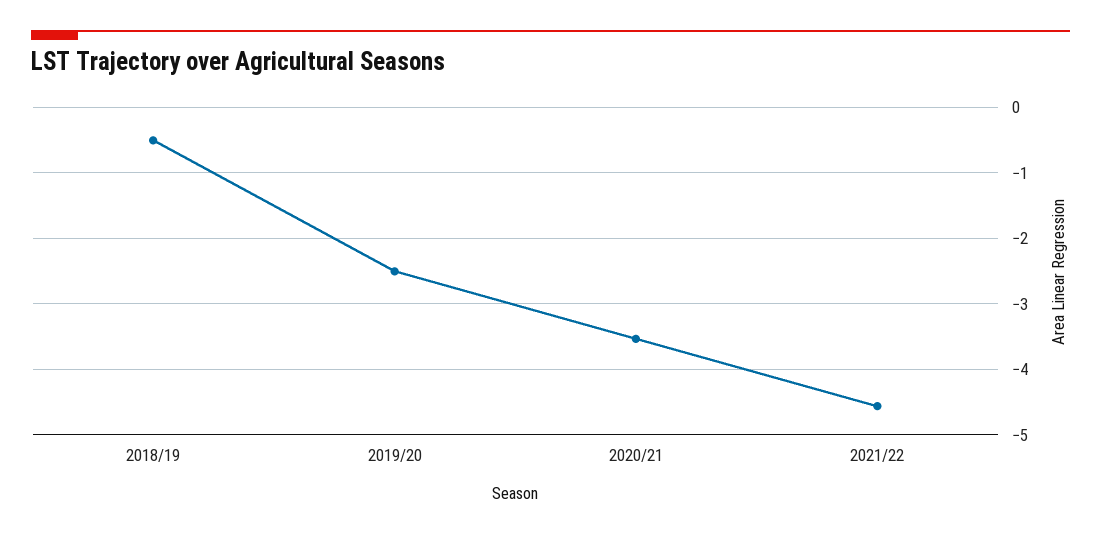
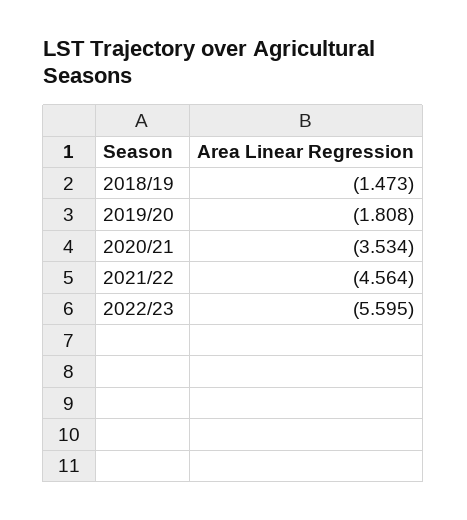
2018/19: -0.5 -> -1.473
2019/20: -2.5 -> -1.808
2022/23: none -> -5.595

